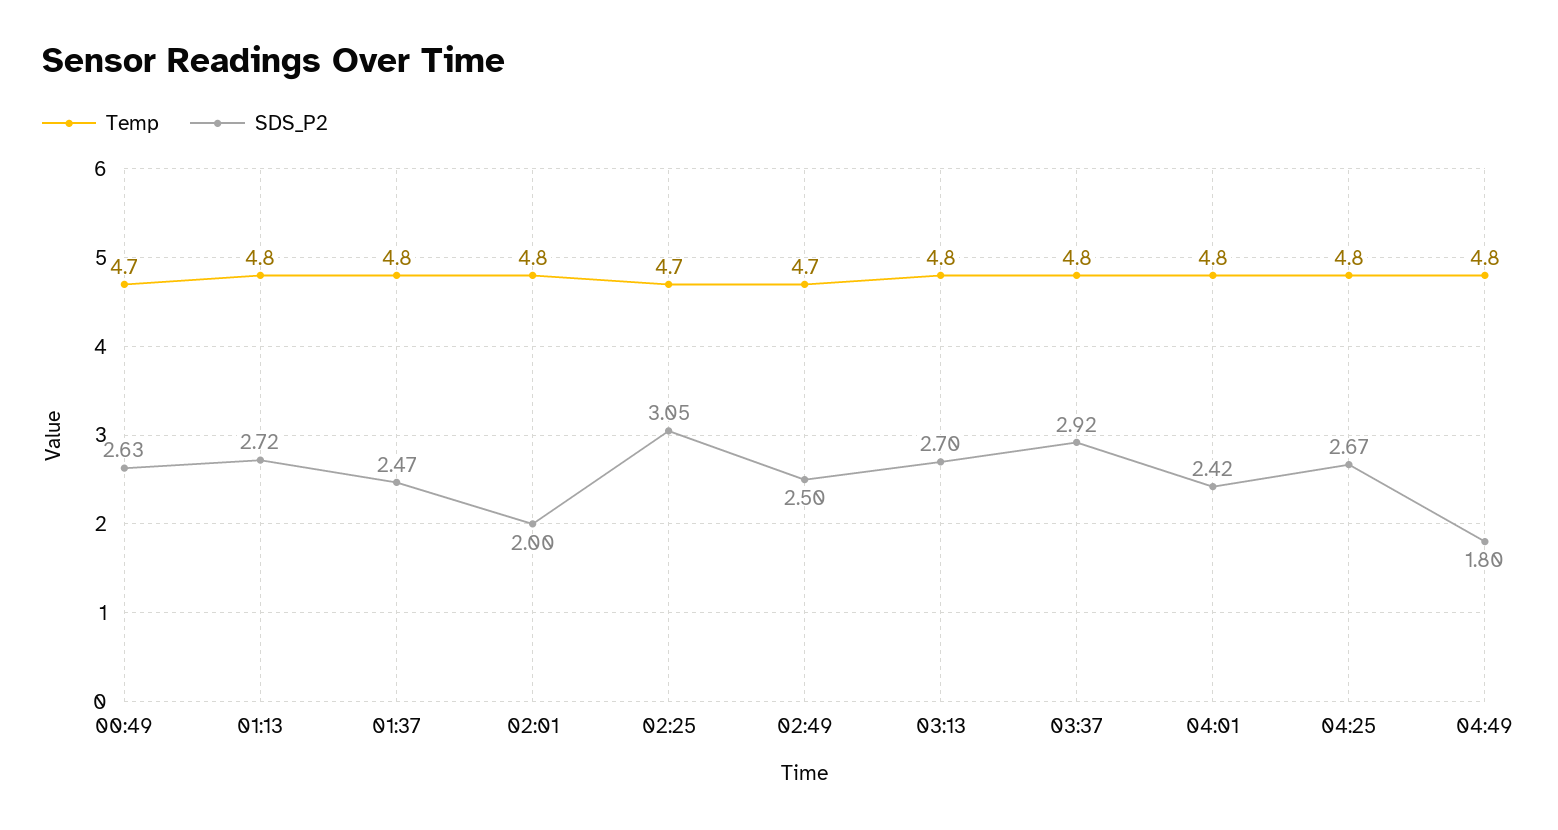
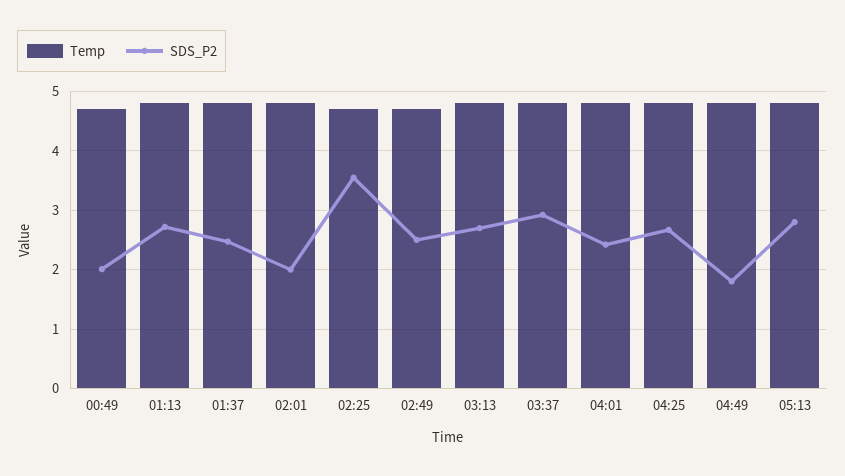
SDS_P2, 00:49: 2.63 -> 2
SDS_P2, 02:25: 3.05 -> 3.6
Temp, 05:13: none -> 4.8
SDS_P2, 05:13: none -> 2.8

